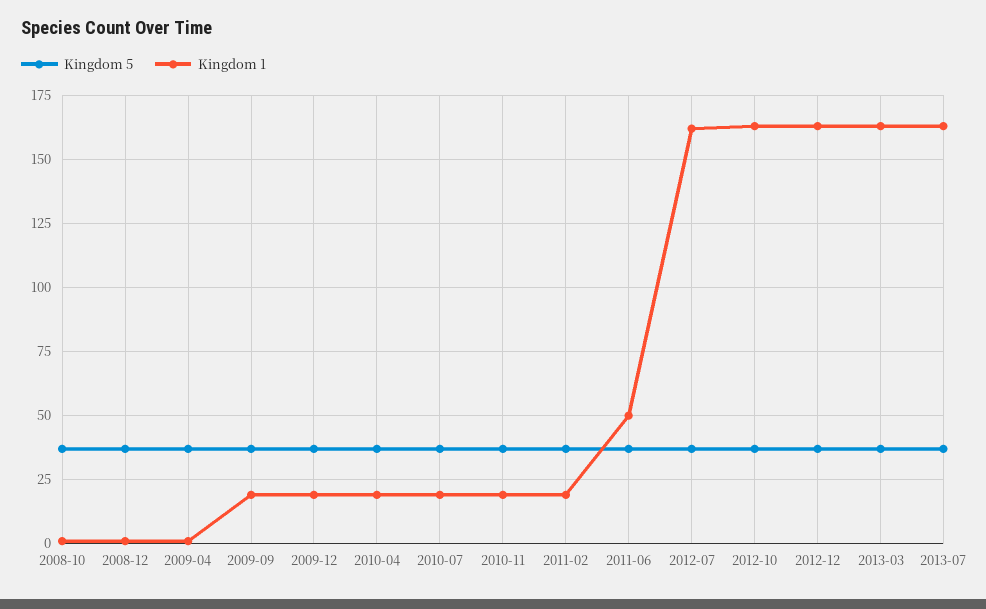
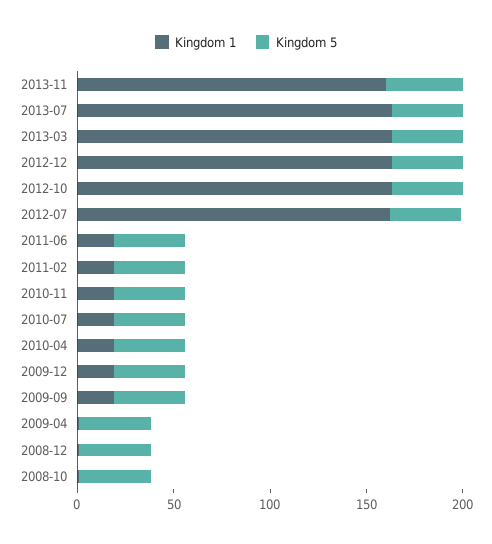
Kingdom 1, 2011-06: 50 -> 20
Kingdom 1, 2013-11: none -> 160
Kingdom 5, 2013-11: none -> 40

